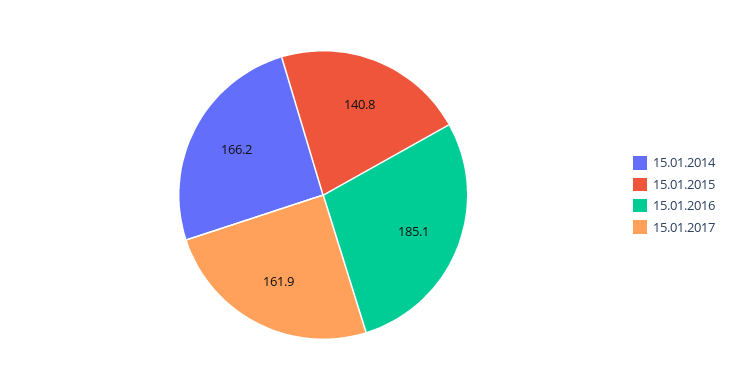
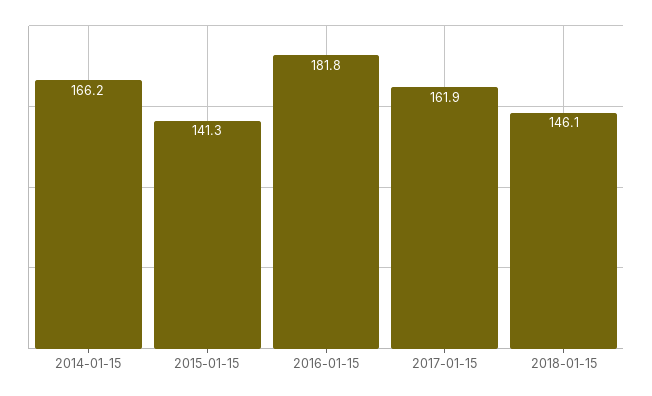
15.01.2015: 140.8 -> 141.3
15.01.2016: 185.1 -> 181.8
2018-01-15: none -> 146.1

